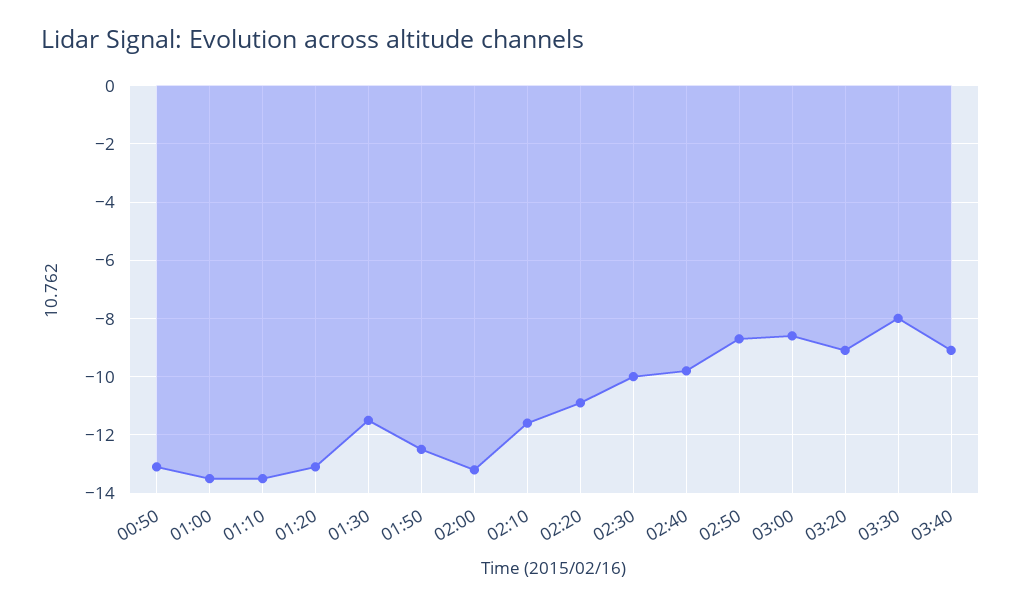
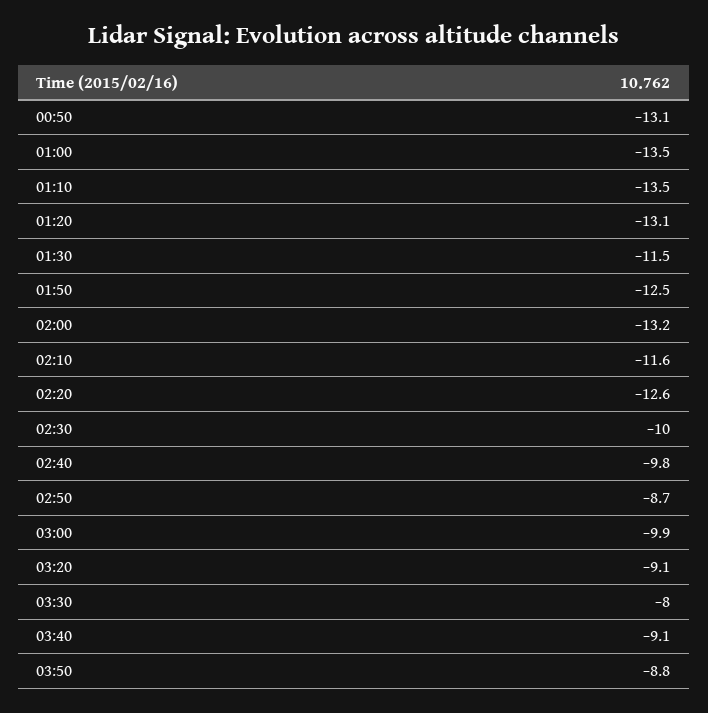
02:20: -11 -> -12.6
03:00: -8.5 -> -9.9
03:50: none -> -8.8

